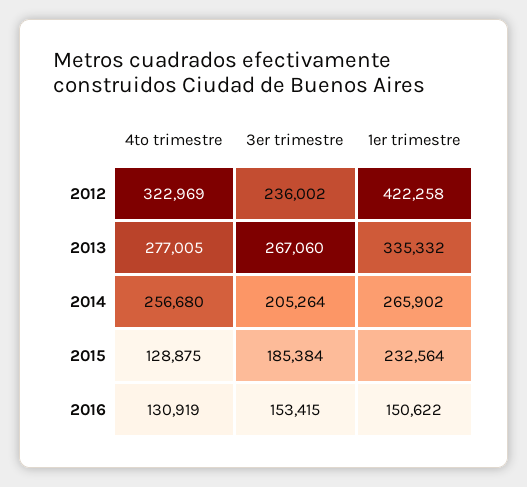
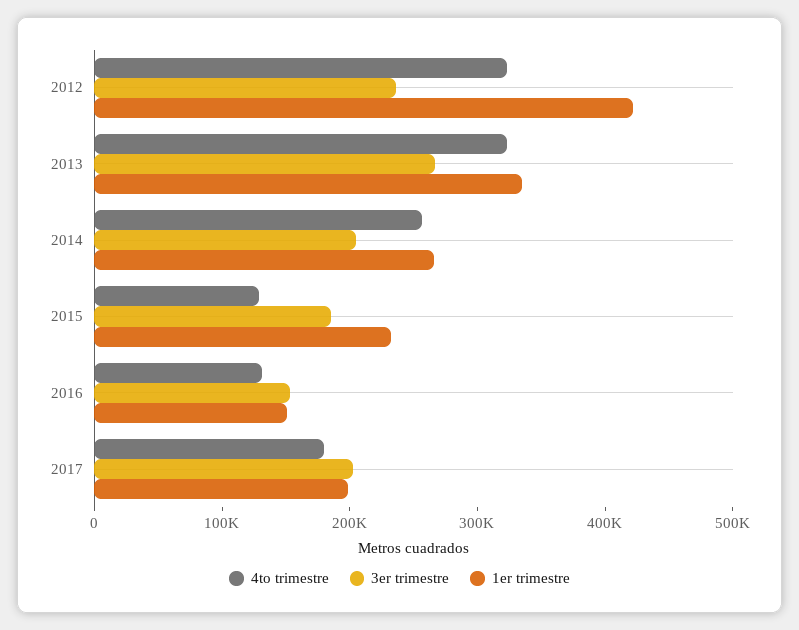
4to trimestre, 2013: 277005 -> 320000
4to trimestre, 2017: none -> 180000
3er trimestre, 2017: none -> 200000
1er trimestre, 2017: none -> 200000

